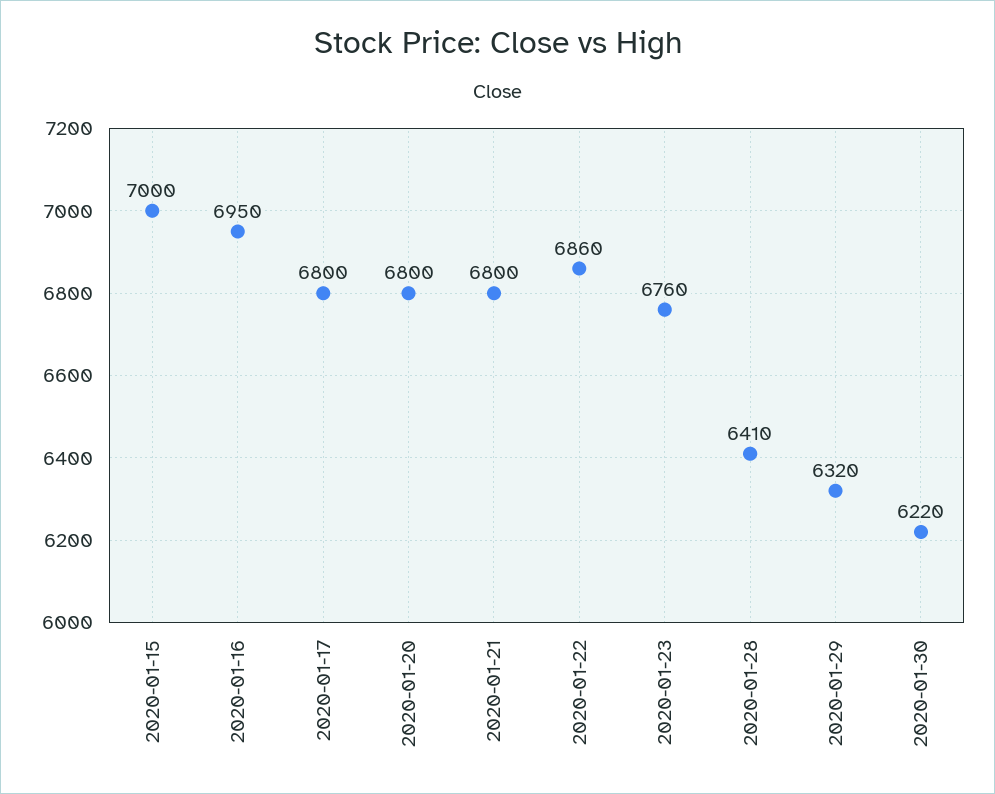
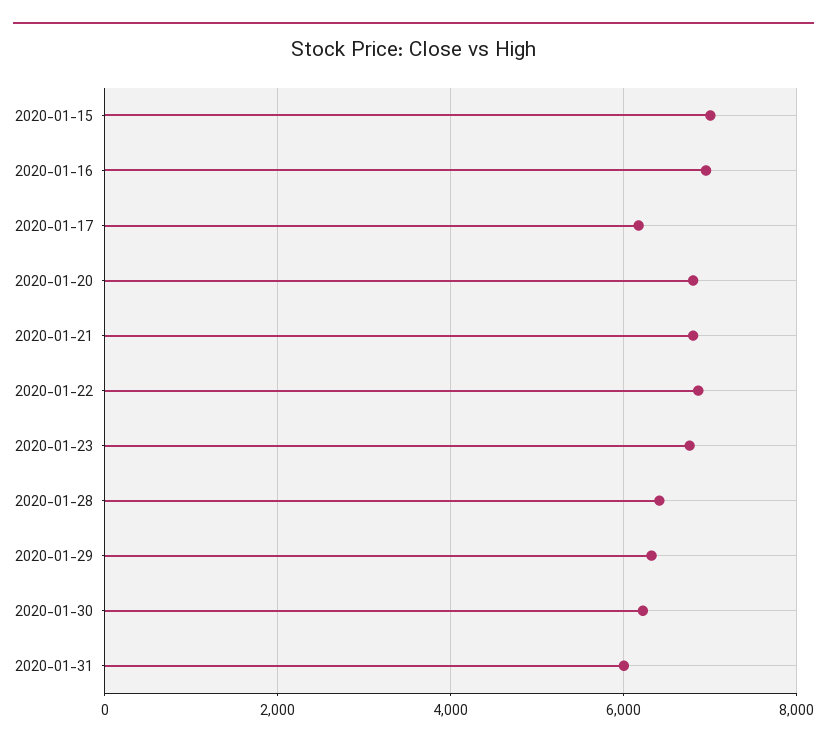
2020-01-17: 6800 -> 6200
2020-01-31: none -> 6000

